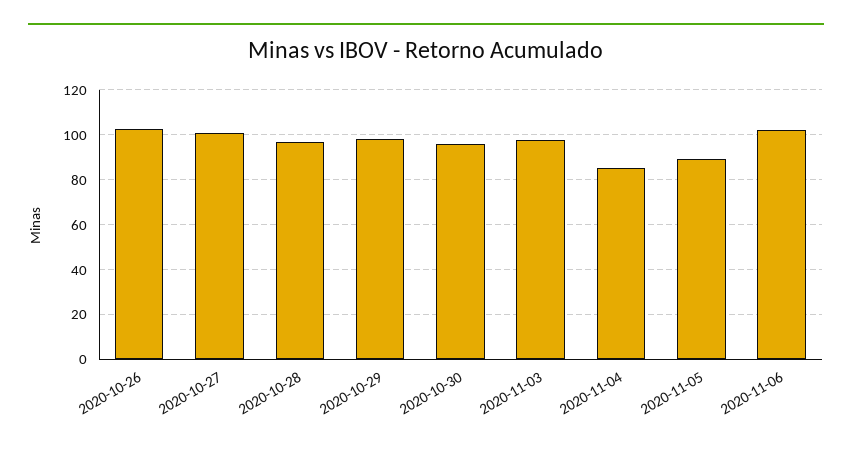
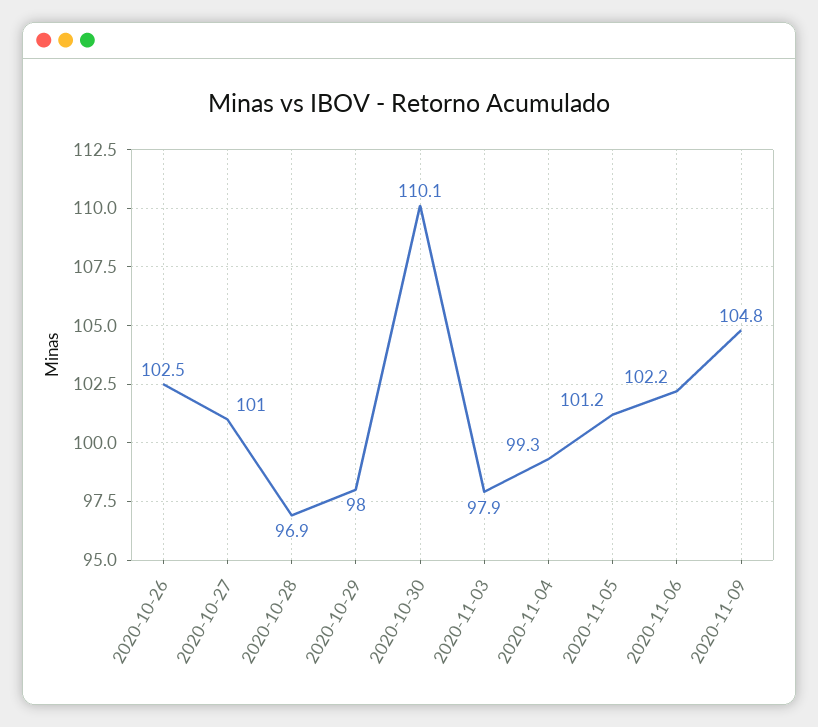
2020-10-30: 95 -> 110.1
2020-11-04: 85 -> 99.3
2020-11-05: 90 -> 101.2
2020-11-09: none -> 104.8

